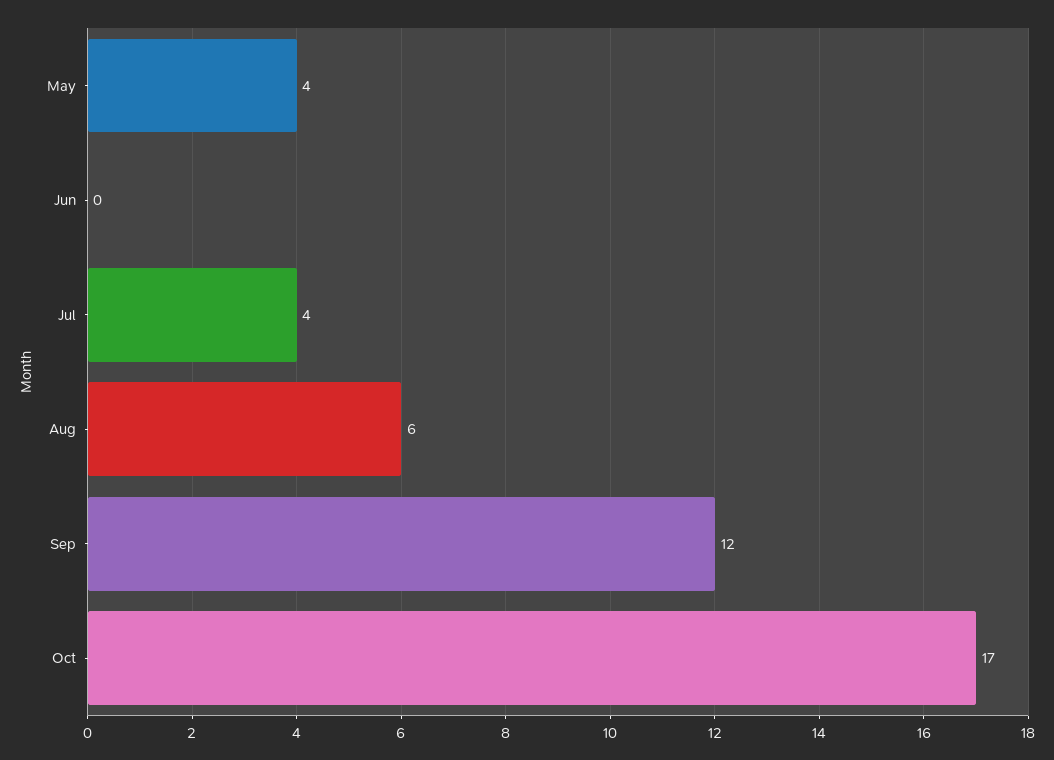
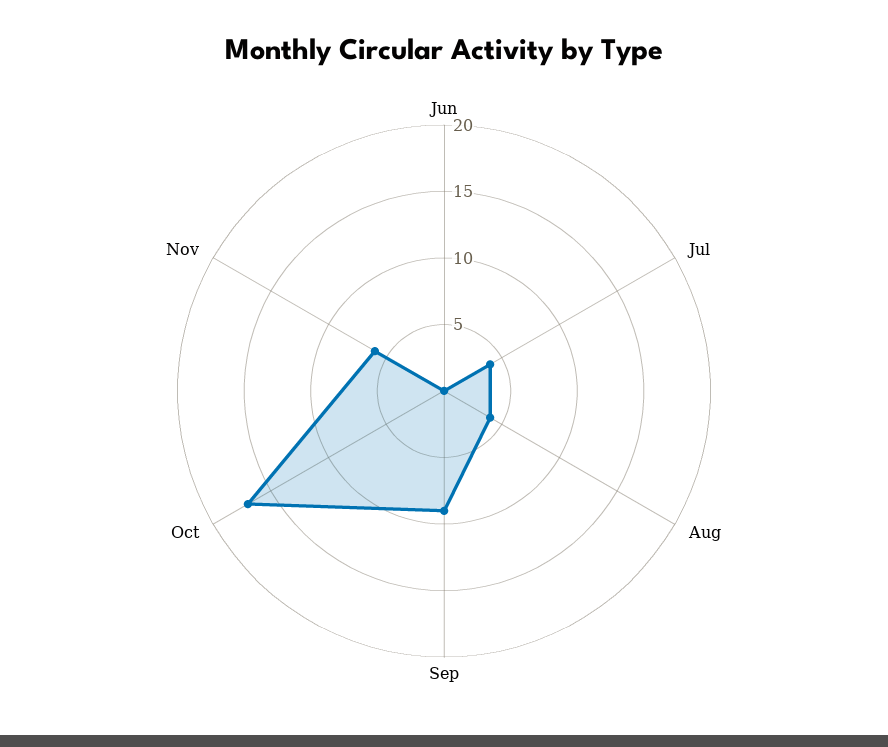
May: 4 -> none
Aug: 6 -> 4
Sep: 12 -> 9
Nov: none -> 6

